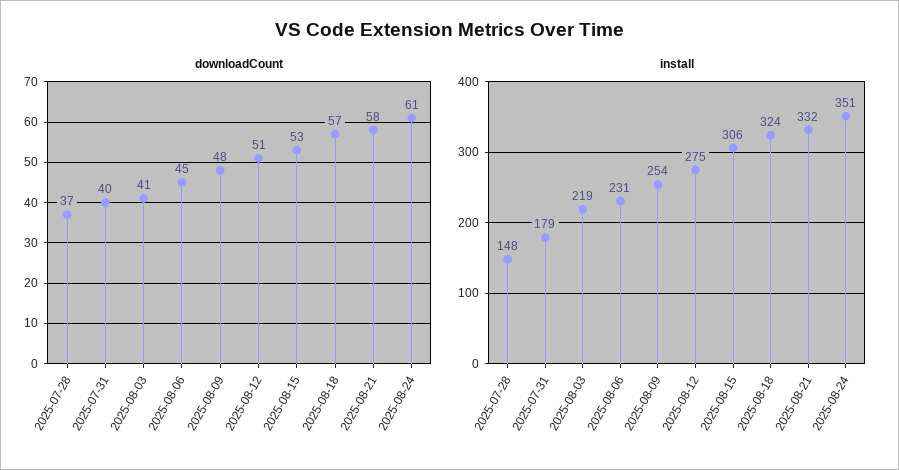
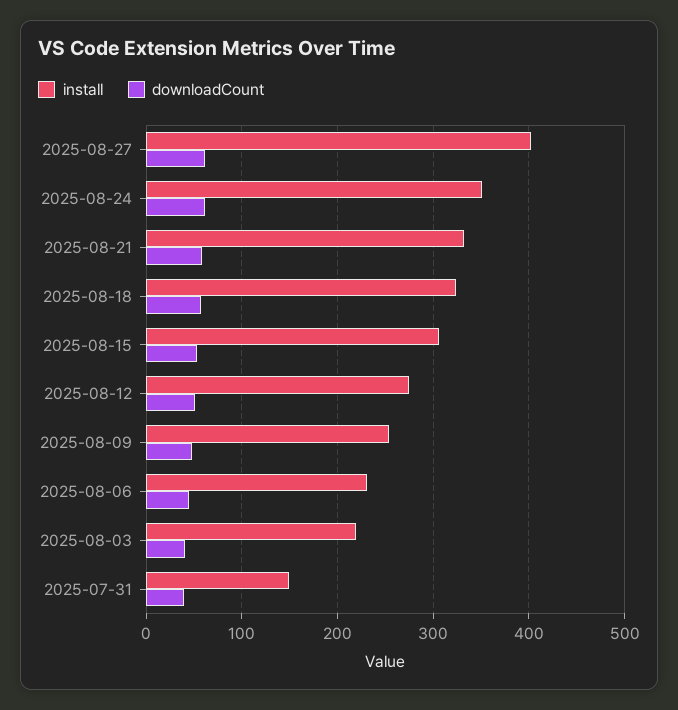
downloadCount, 2025-07-28: 37 -> none
install, 2025-07-28: 148 -> none
install, 2025-07-31: 179 -> 150
install, 2025-08-27: none -> 400
downloadCount, 2025-08-27: none -> 60

